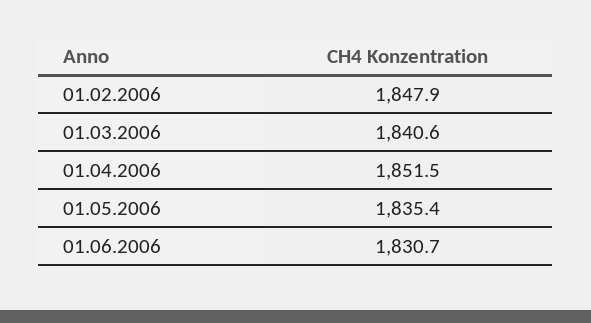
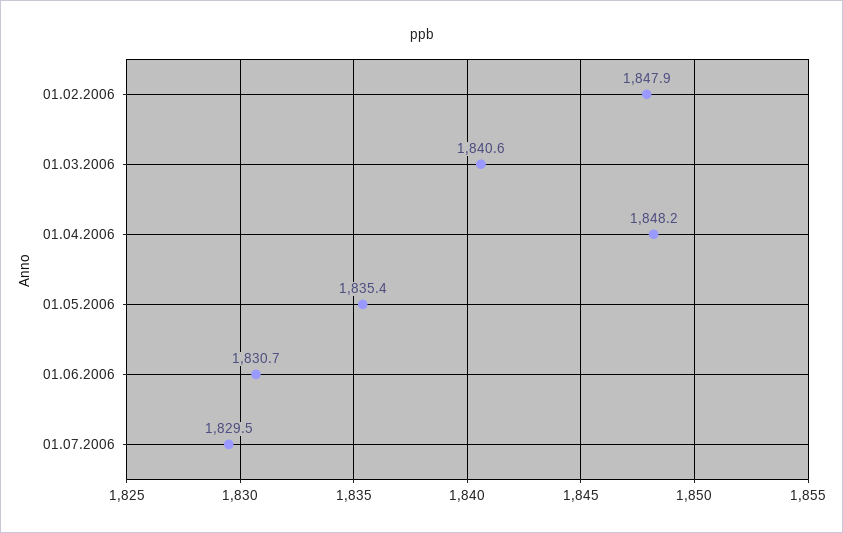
01.04.2006: 1851.5 -> 1848.2
01.07.2006: none -> 1829.5

